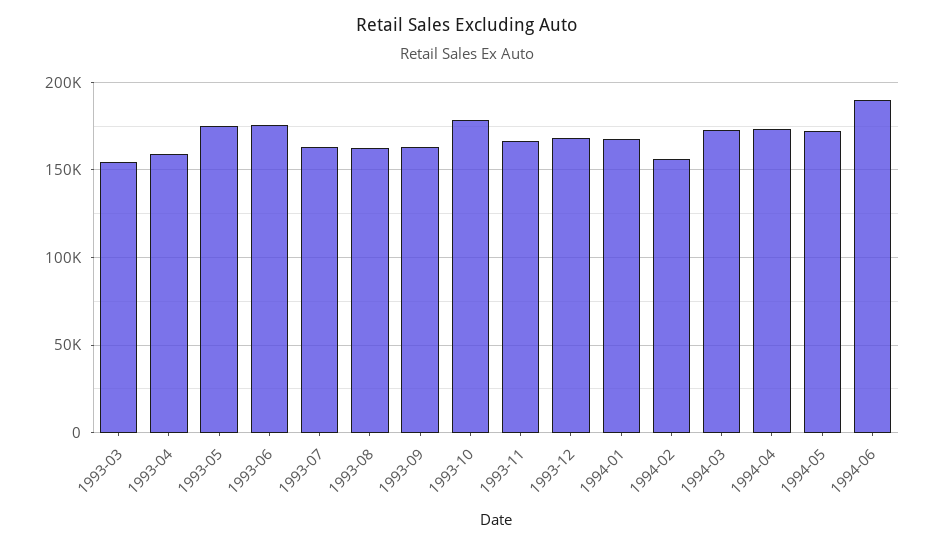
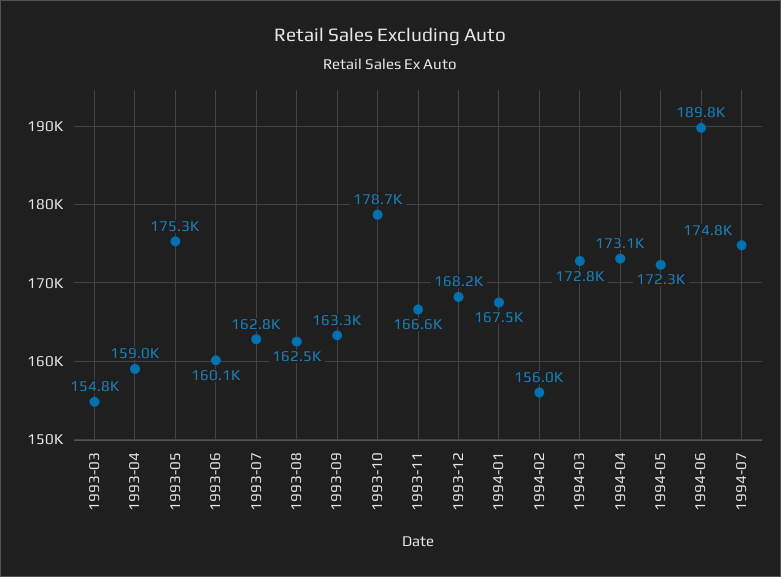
1993-06: 175000 -> 160100
1994-07: none -> 174800

